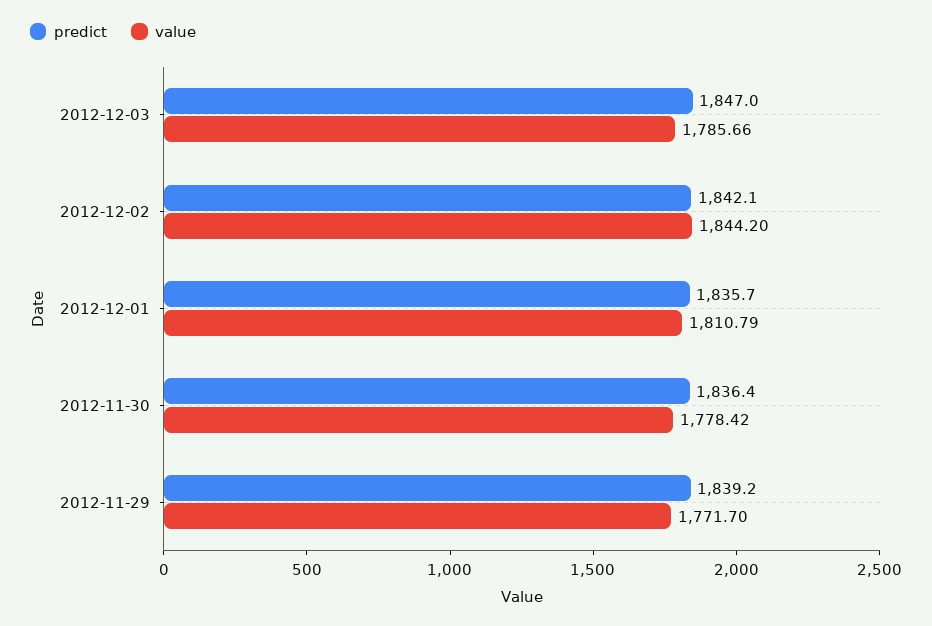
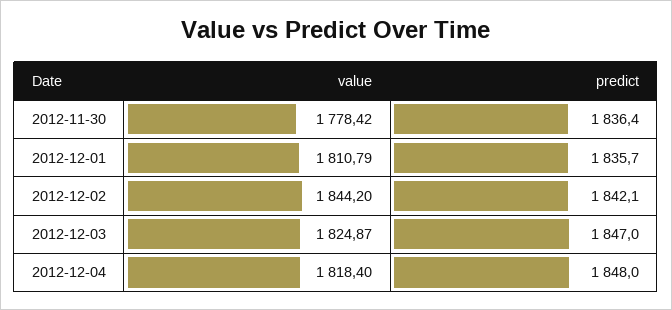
value, 2012-12-03: 1785.66 -> 1824.87
predict, 2012-11-29: 1839.2 -> none
value, 2012-11-29: 1771.7 -> none
value, 2012-12-04: none -> 1818.4
predict, 2012-12-04: none -> 1848

